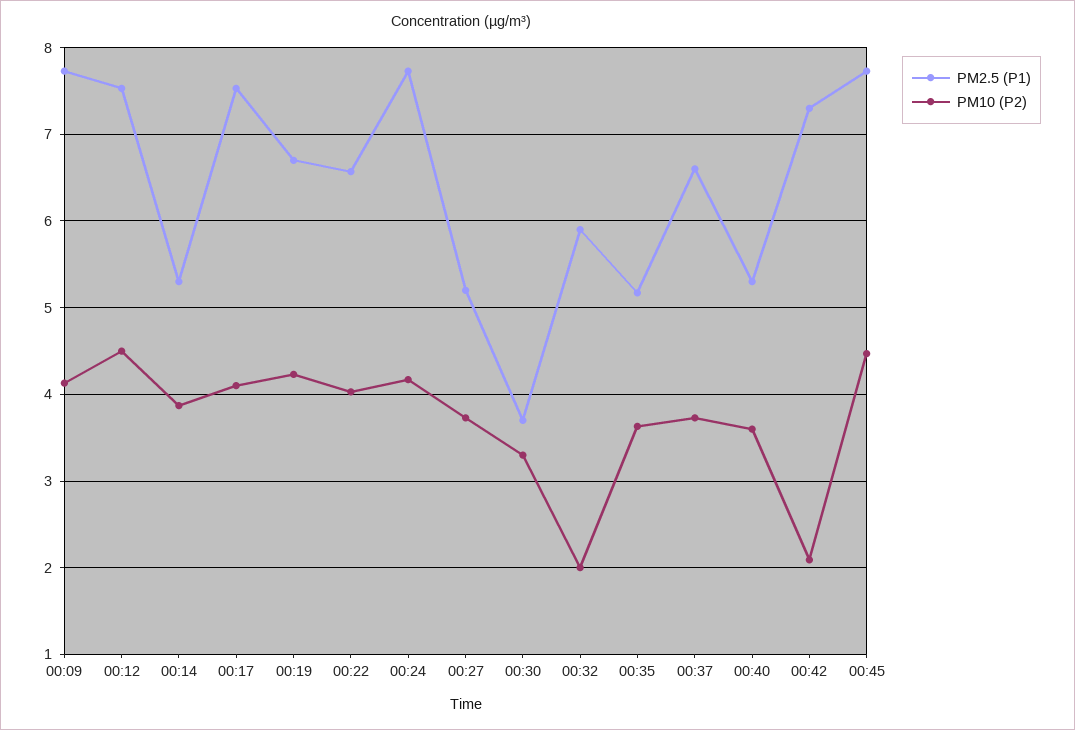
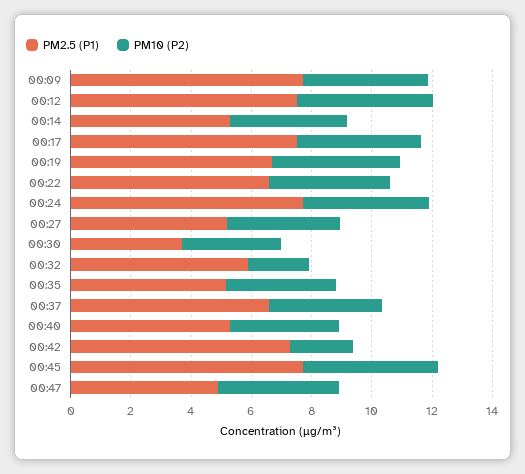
PM2.5 (P1), 00:47: none -> 5
PM10 (P2), 00:47: none -> 4

